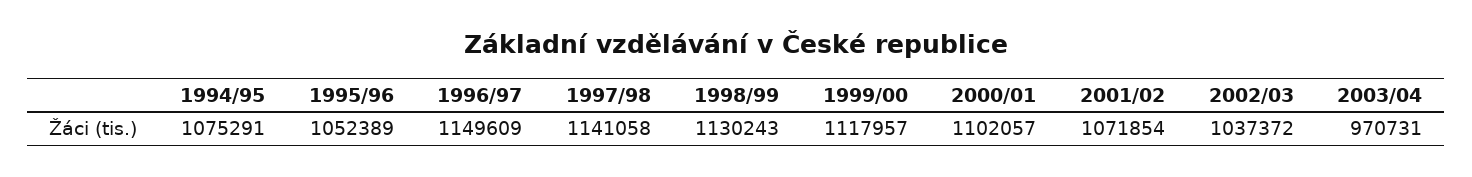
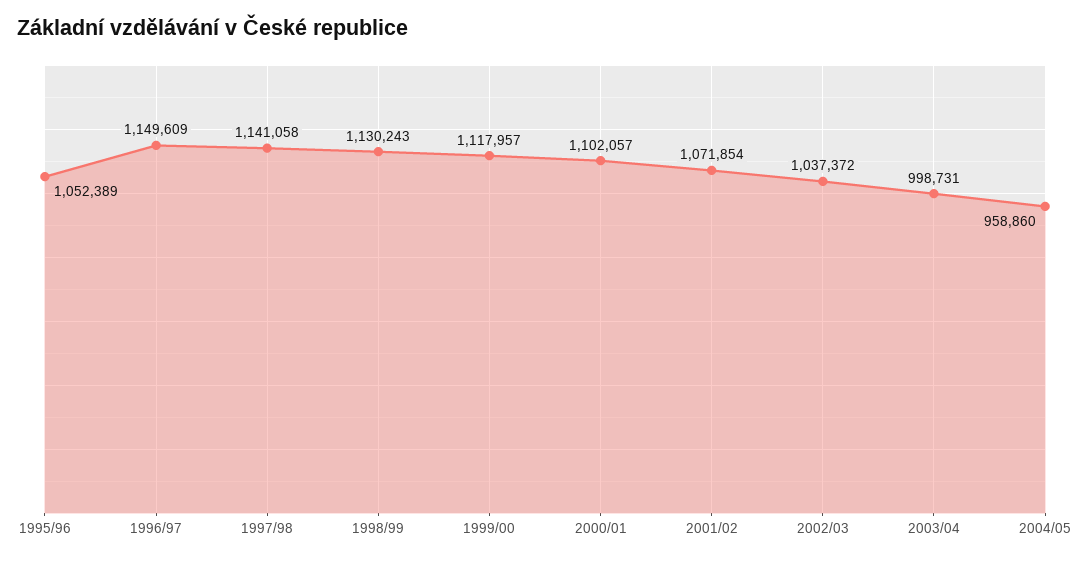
1994/95: 1075291 -> none
2003/04: 970731 -> 998731
2004/05: none -> 958860

